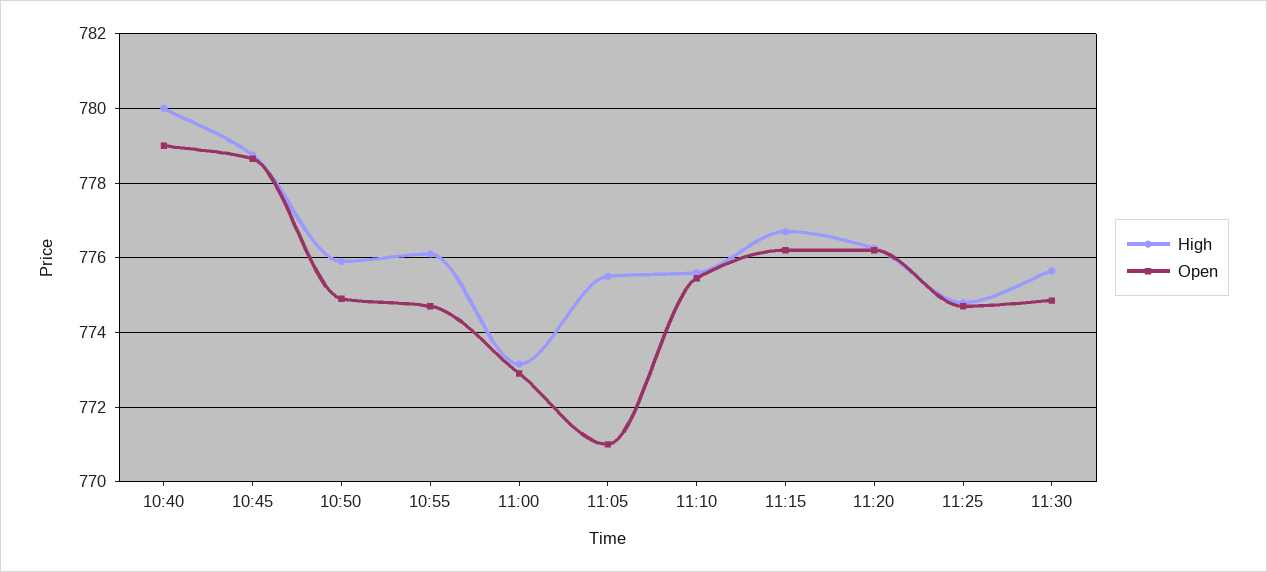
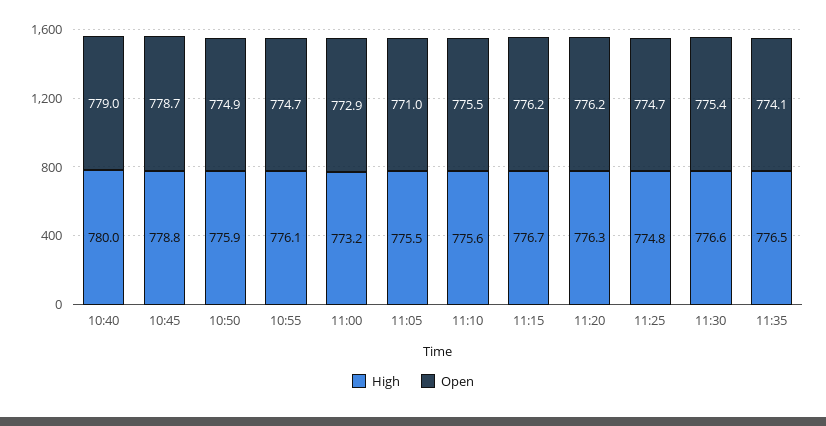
High, 11:30: 775.6 -> 776.6
Open, 11:30: 774.8 -> 775.4
High, 11:35: none -> 776.5
Open, 11:35: none -> 774.1

